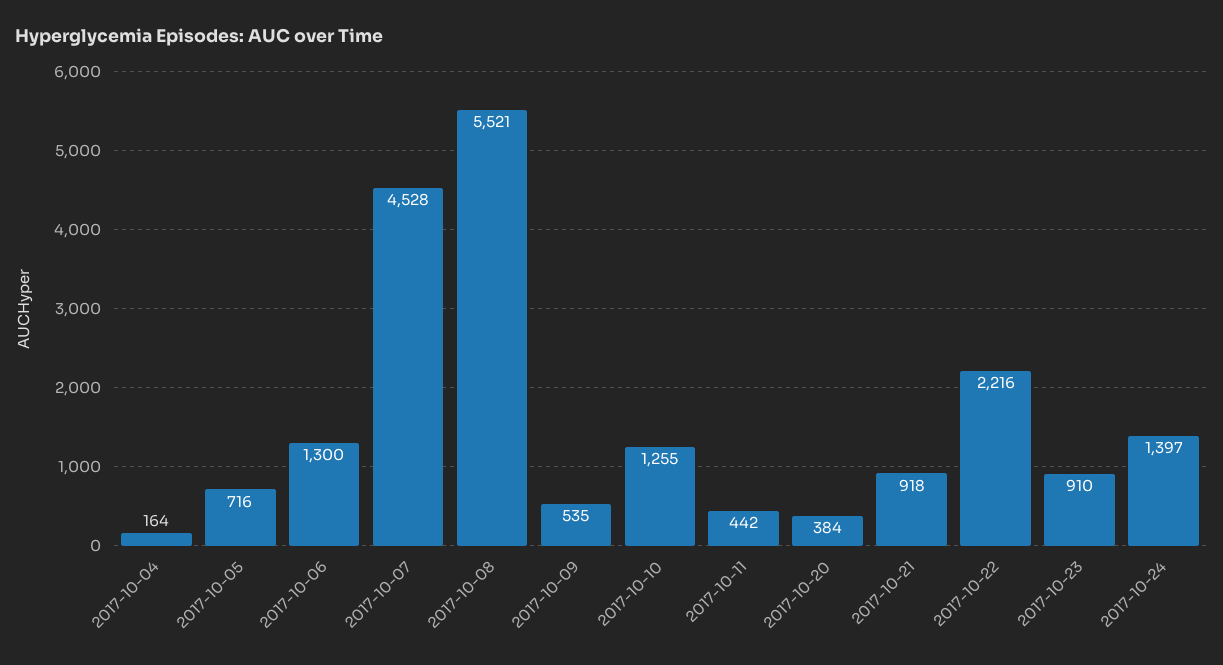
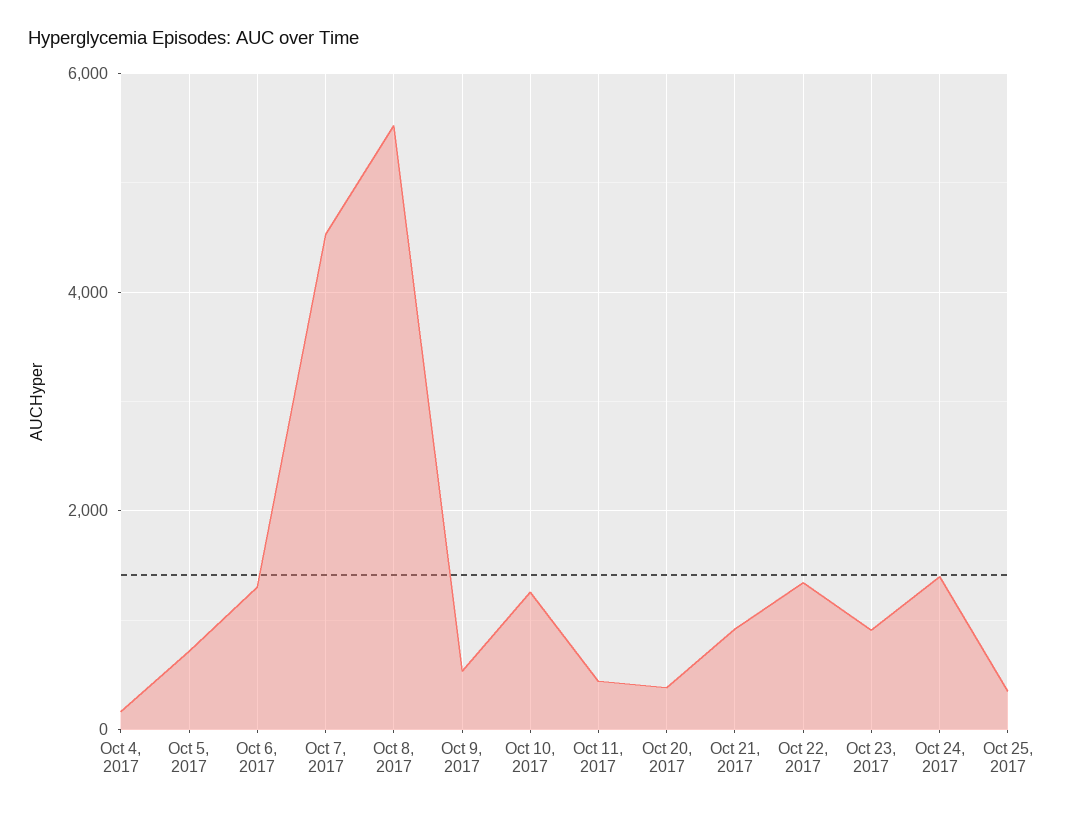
2017-10-22: 2216 -> 1400
Oct 25, 2017: none -> 400

